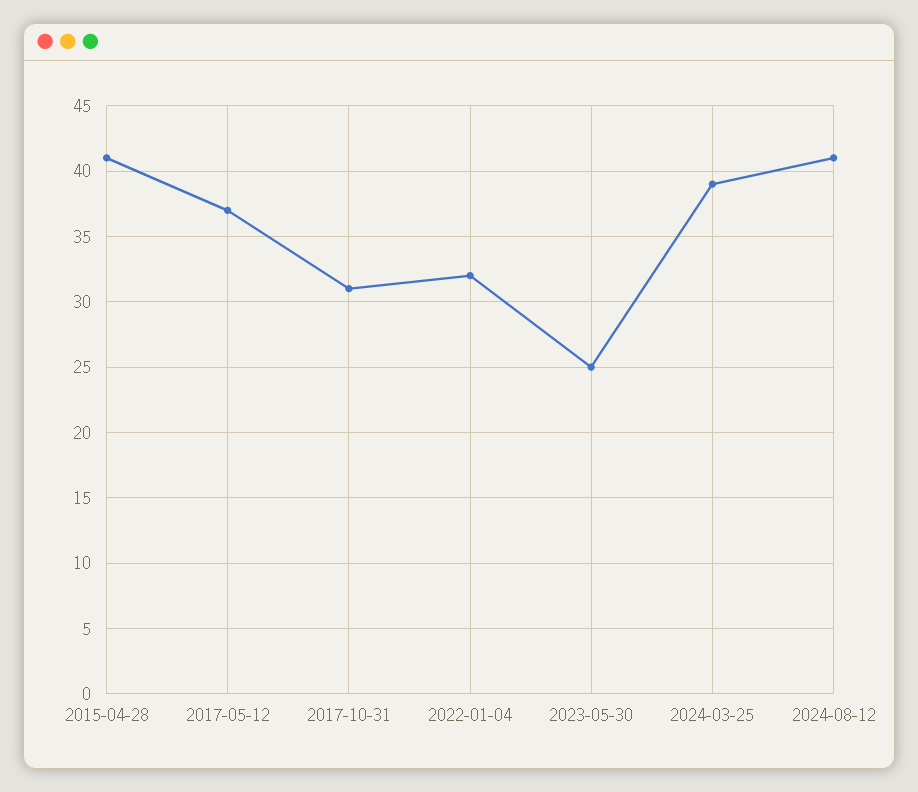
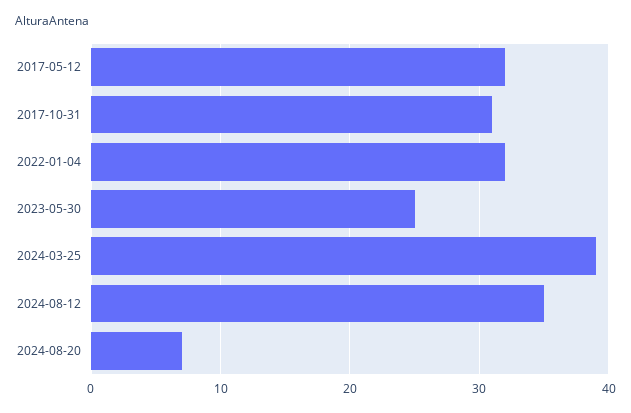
2015-04-28: 41 -> none
2017-05-12: 37 -> 32
2024-08-12: 41 -> 35
2024-08-20: none -> 7

